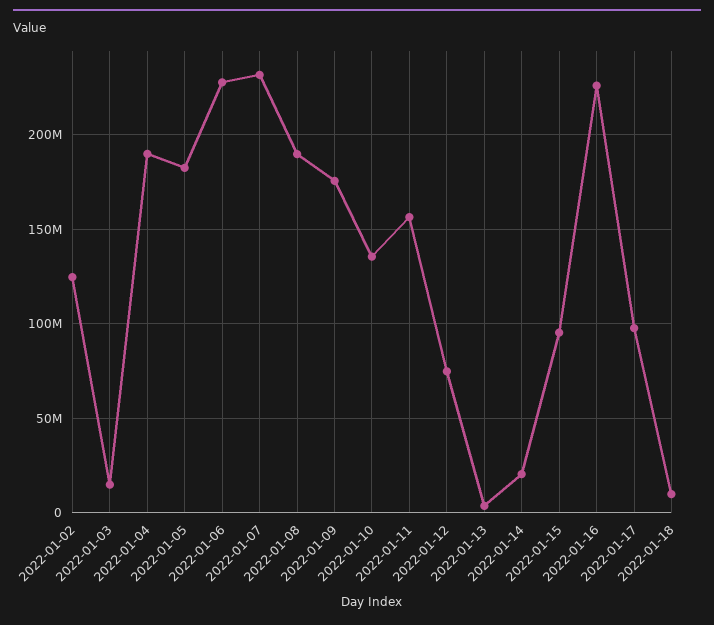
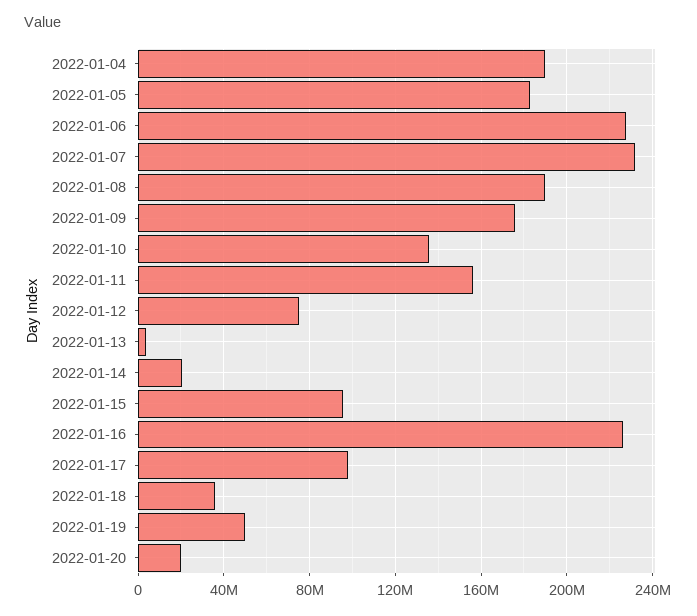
2022-01-02: 125000000 -> none
2022-01-03: 15000000 -> none
2022-01-18: 10000000 -> 35000000
2022-01-19: none -> 50000000
2022-01-20: none -> 20000000

